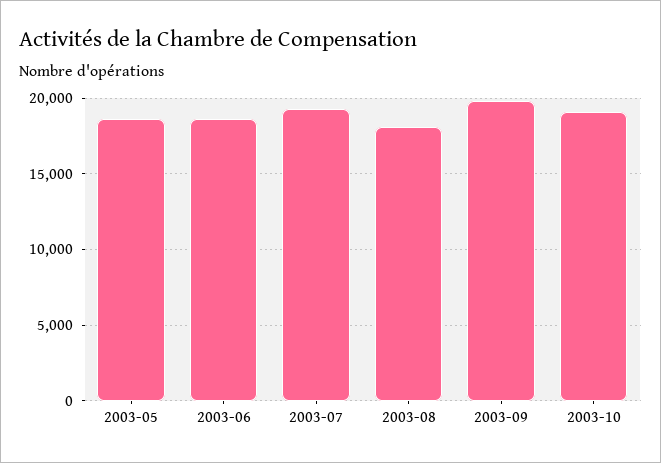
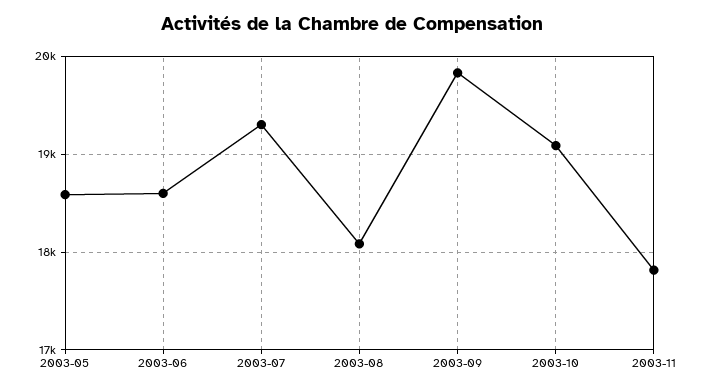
2003-11: none -> 17800

